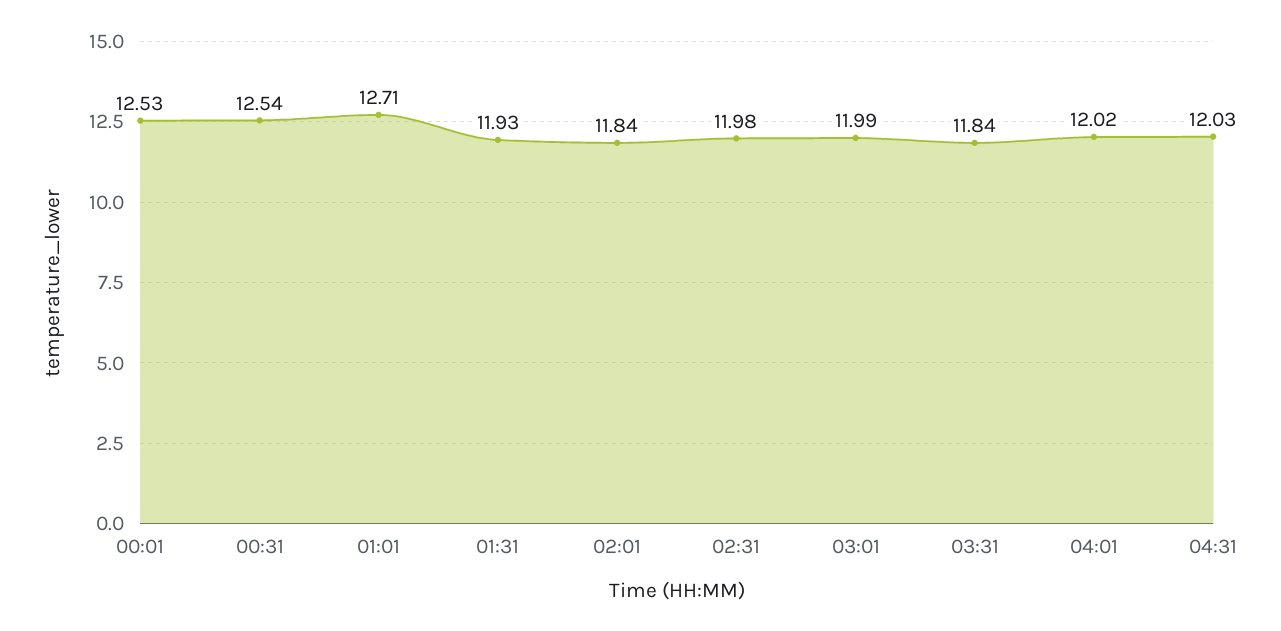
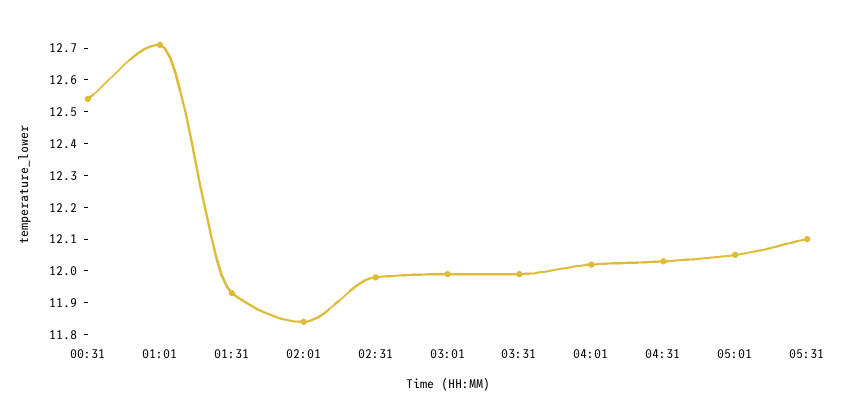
00:01: 12.53 -> none
03:31: 11.84 -> 12
05:01: none -> 12.05
05:31: none -> 12.1

